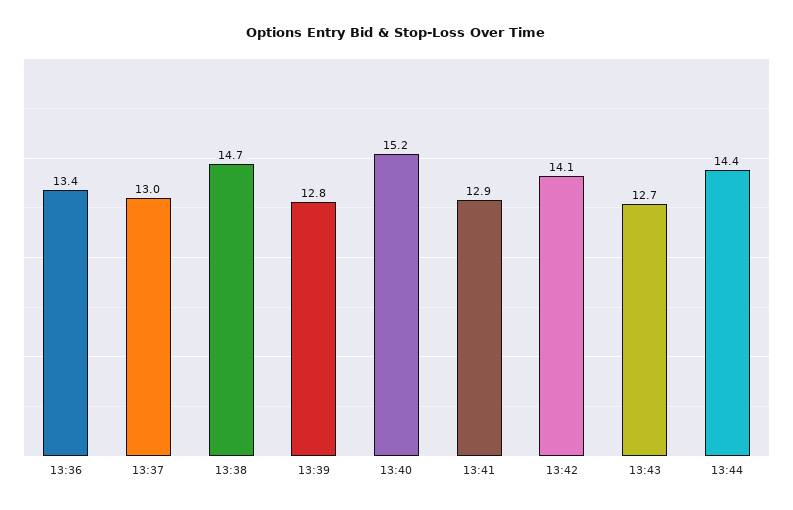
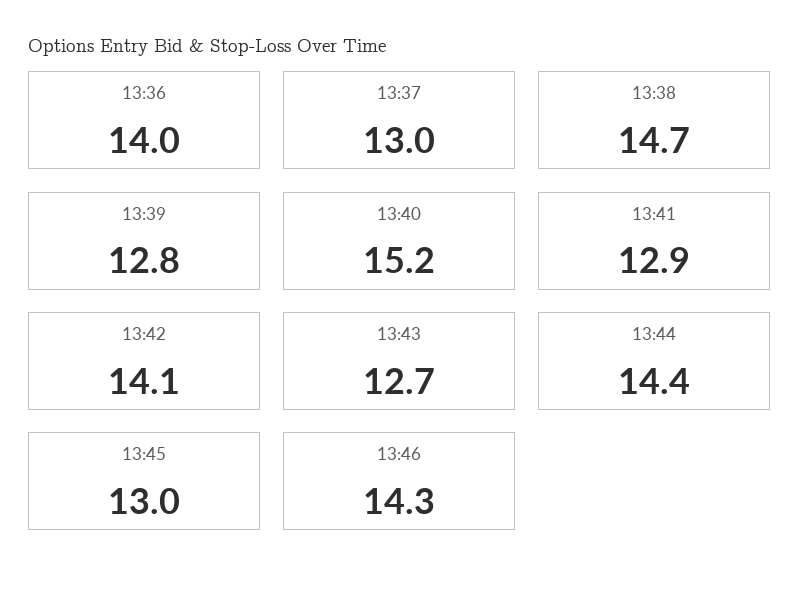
13:36: 13.4 -> 14
13:45: none -> 13
13:46: none -> 14.3

